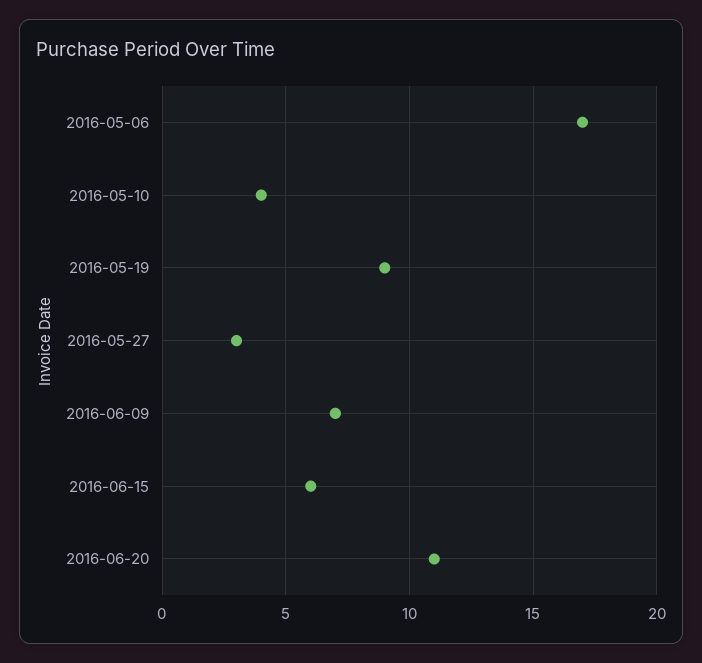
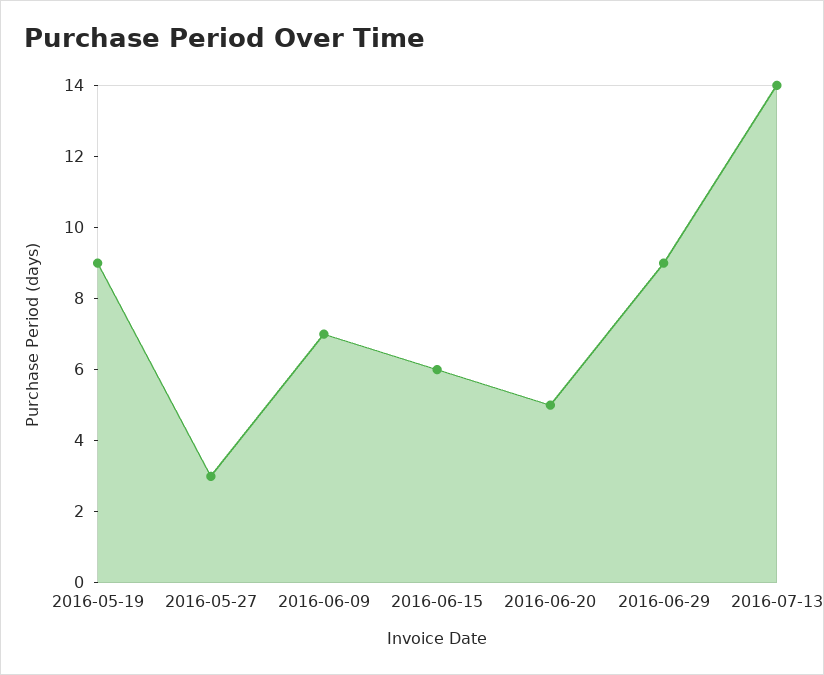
2016-05-06: 17 -> none
2016-05-10: 4 -> none
2016-06-20: 11 -> 5
2016-06-29: none -> 9
2016-07-13: none -> 14

